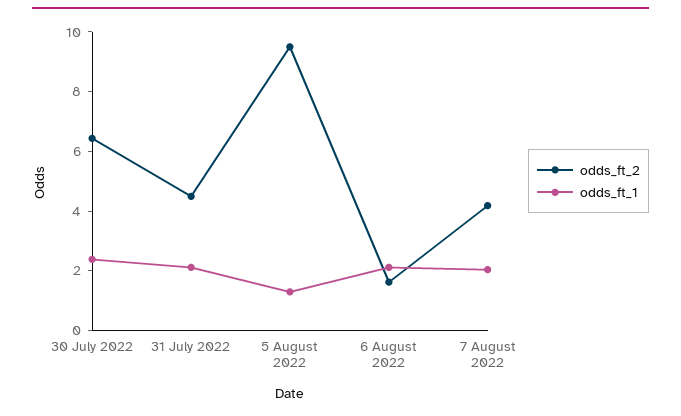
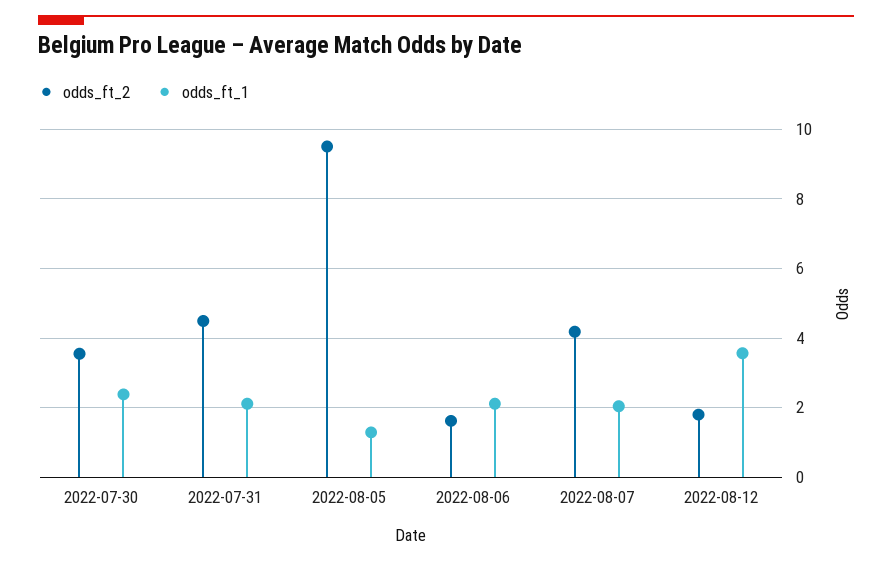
odds_ft_2, 30 July 2022: 6.5 -> 3.6
odds_ft_2, 2022-08-12: none -> 1.8
odds_ft_1, 2022-08-12: none -> 3.6

